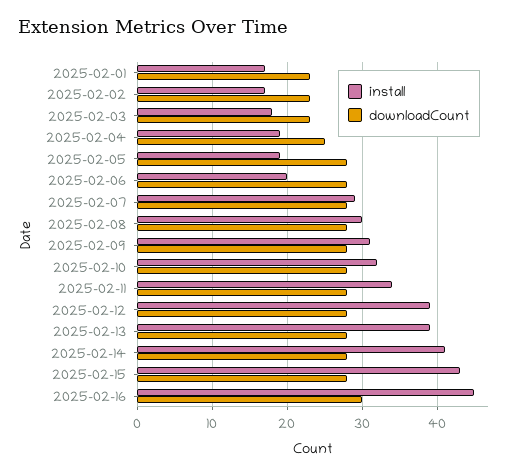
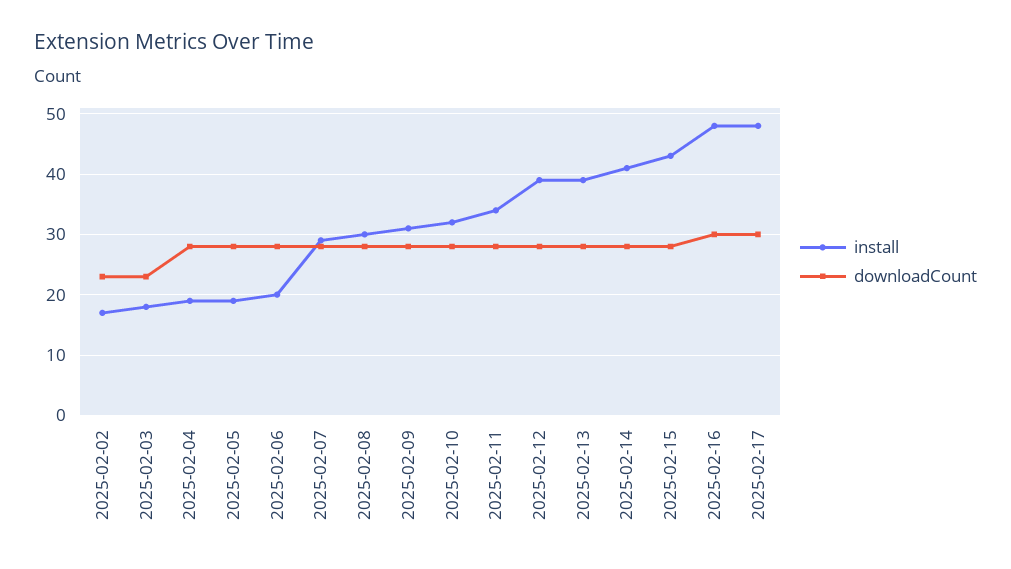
install, 2025-02-01: 17 -> none
downloadCount, 2025-02-01: 23 -> none
downloadCount, 2025-02-04: 25 -> 28
install, 2025-02-16: 45 -> 48
install, 2025-02-17: none -> 48
downloadCount, 2025-02-17: none -> 30

